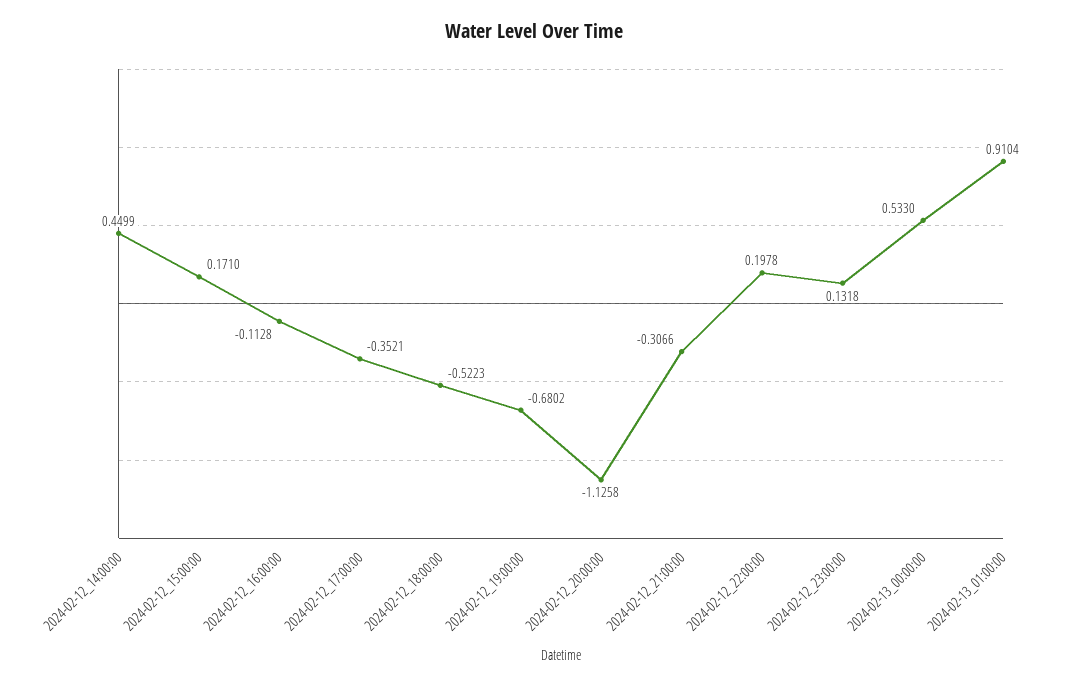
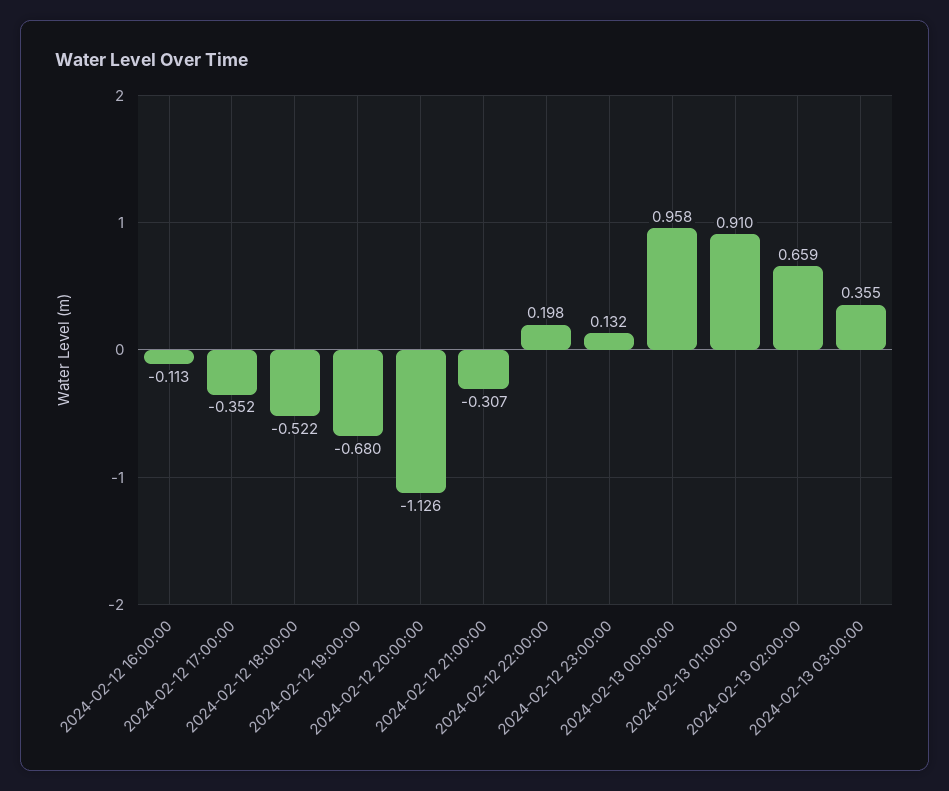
2024-02-12_14:00:00: 0.4499 -> none
2024-02-12_15:00:00: 0.171 -> none
2024-02-13_00:00:00: 0.533 -> 0.958
2024-02-13 02:00:00: none -> 0.659
2024-02-13 03:00:00: none -> 0.355

